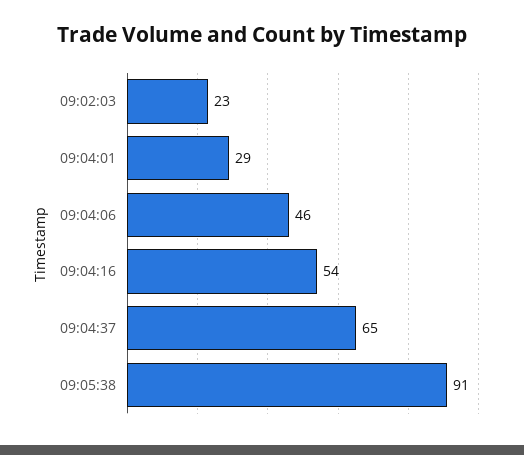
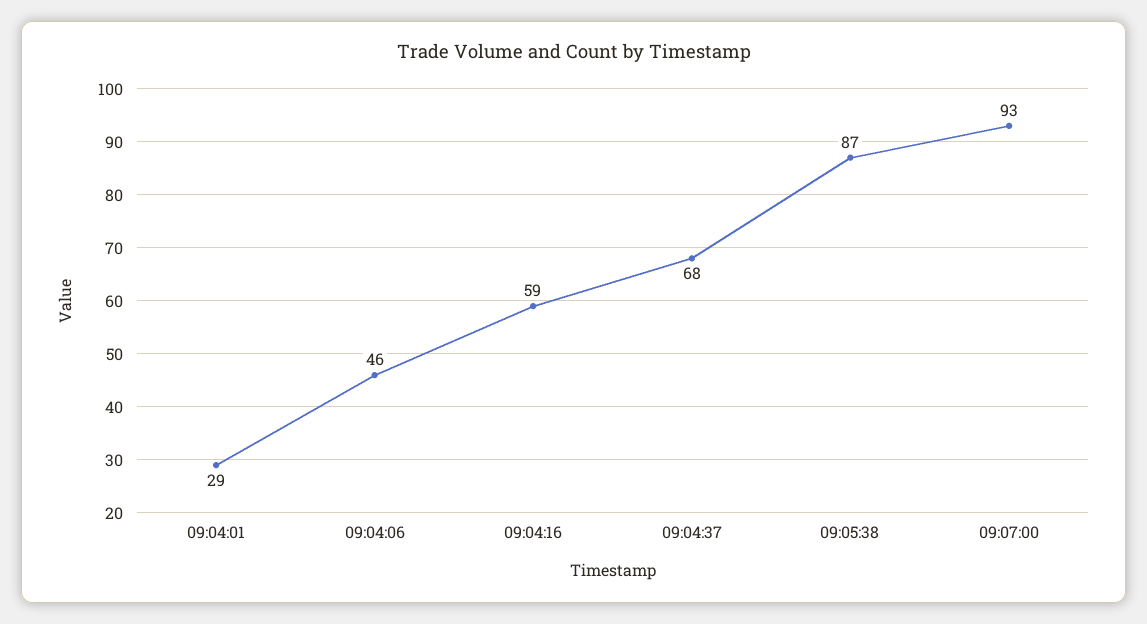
09:02:03: 23 -> none
09:04:16: 54 -> 59
09:04:37: 65 -> 68
09:05:38: 91 -> 87
09:07:00: none -> 93

